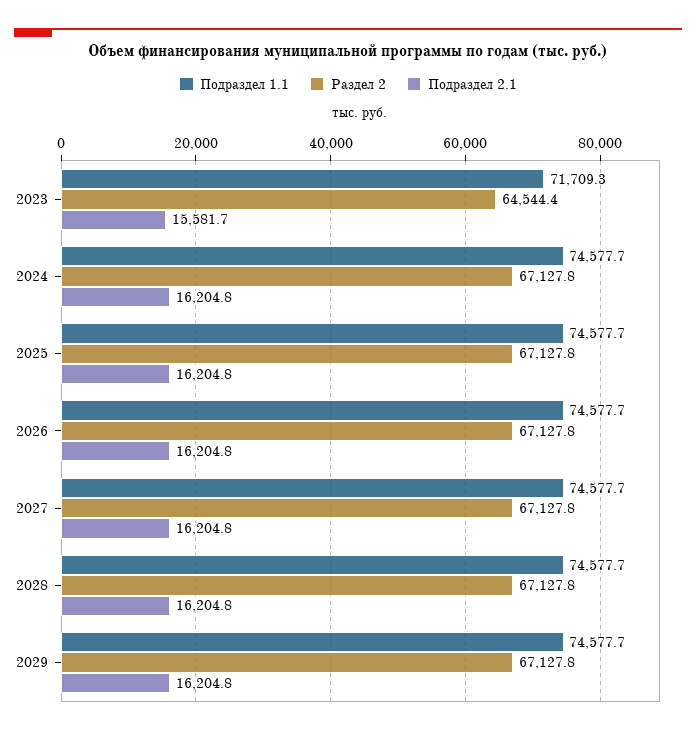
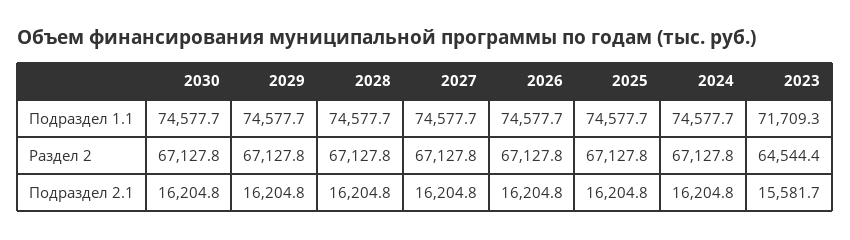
Подраздел 1.1, 2030: none -> 74577.7
Раздел 2, 2030: none -> 67127.8
Подраздел 2.1, 2030: none -> 16204.8

